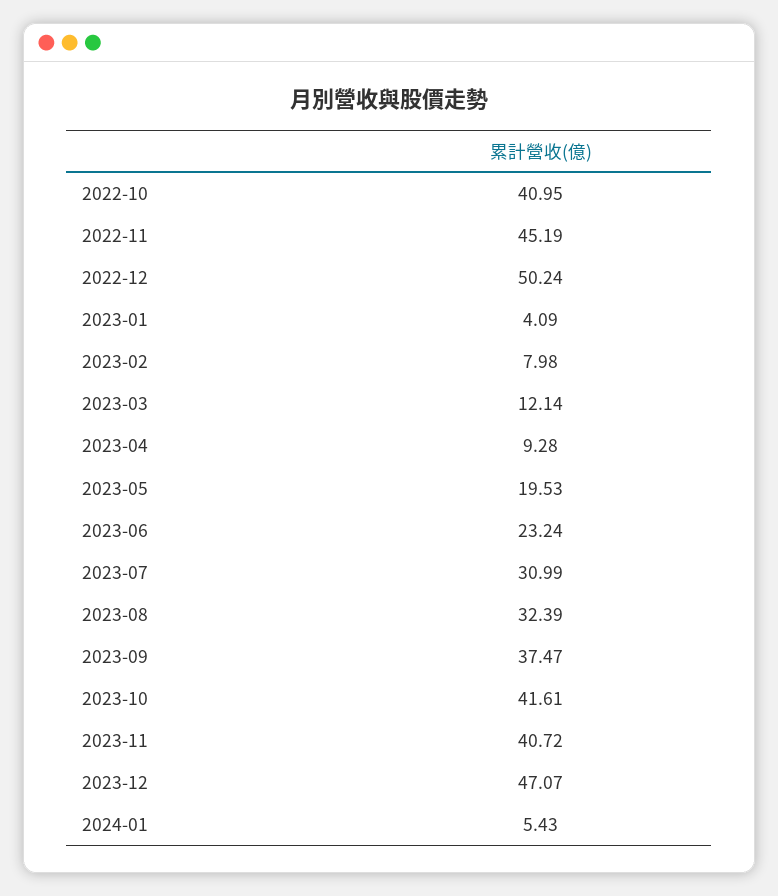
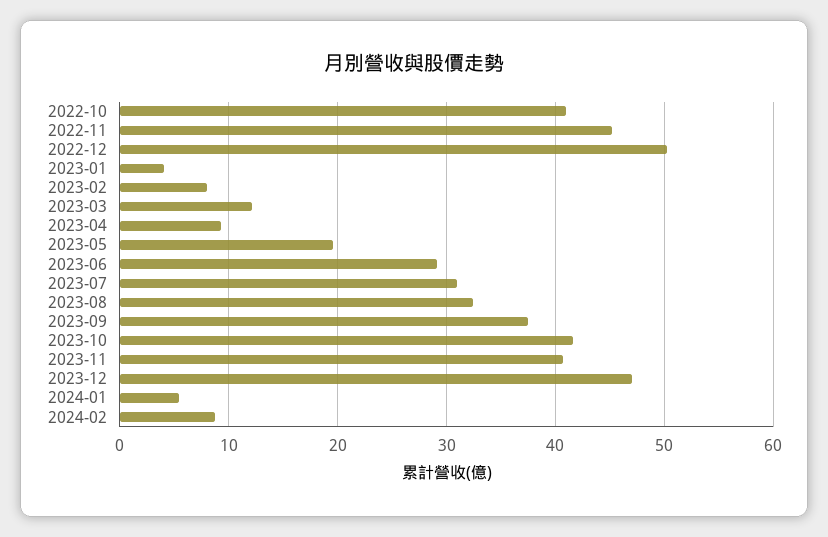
2023-06: 23.24 -> 29
2024-02: none -> 9

